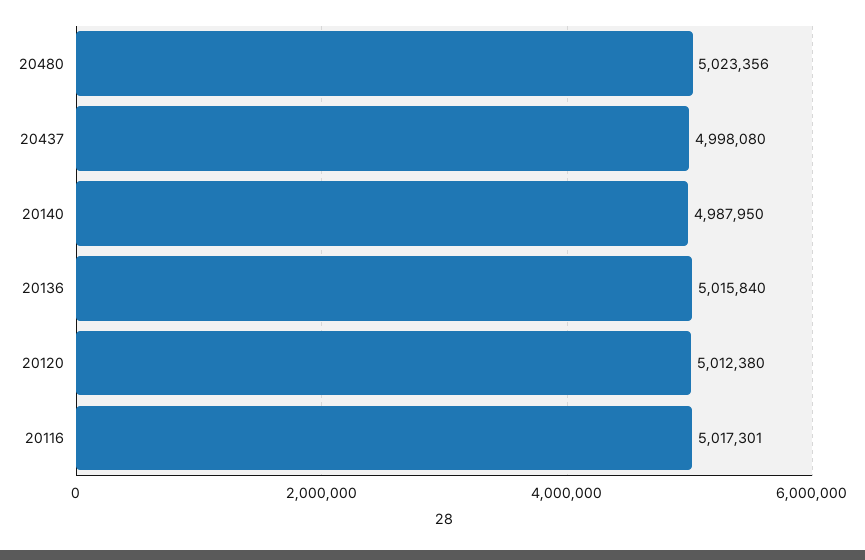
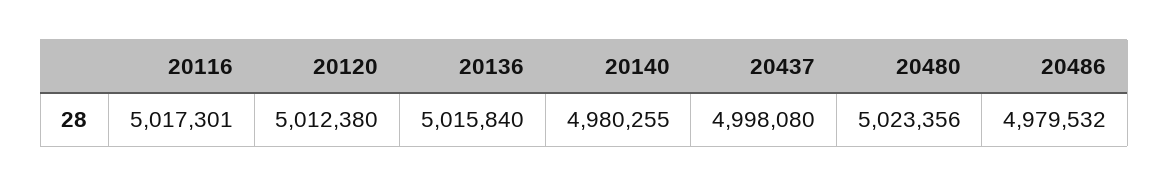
20140: 4987950 -> 4980255
20486: none -> 4979532

